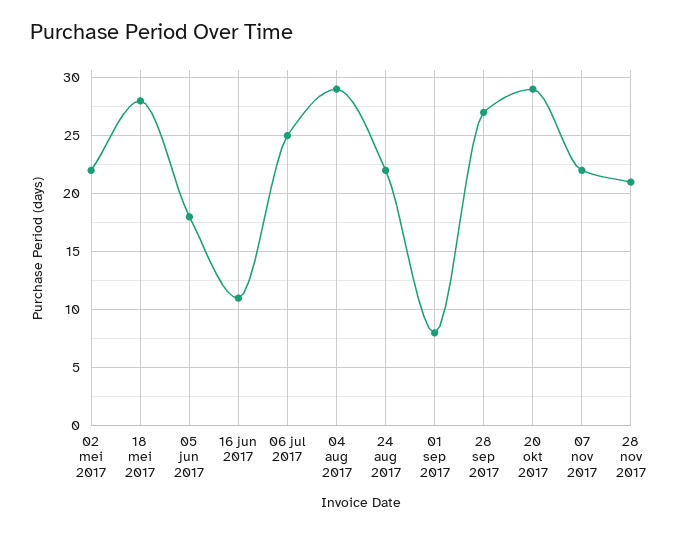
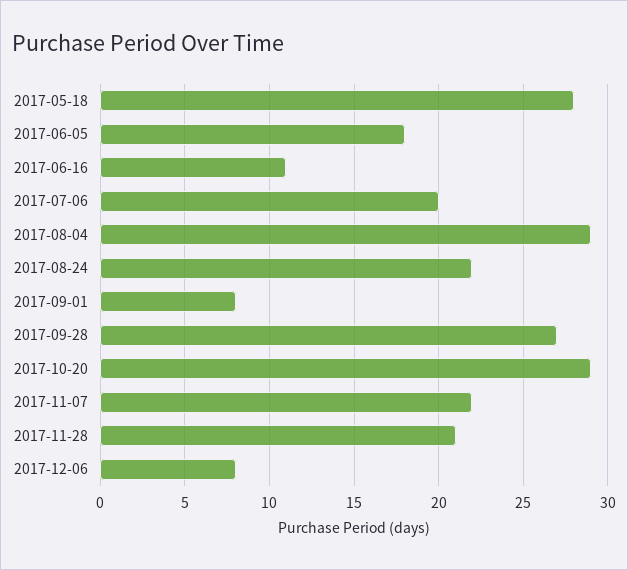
02 mei 2017: 22 -> none
06 jul 2017: 25 -> 20
2017-12-06: none -> 8

